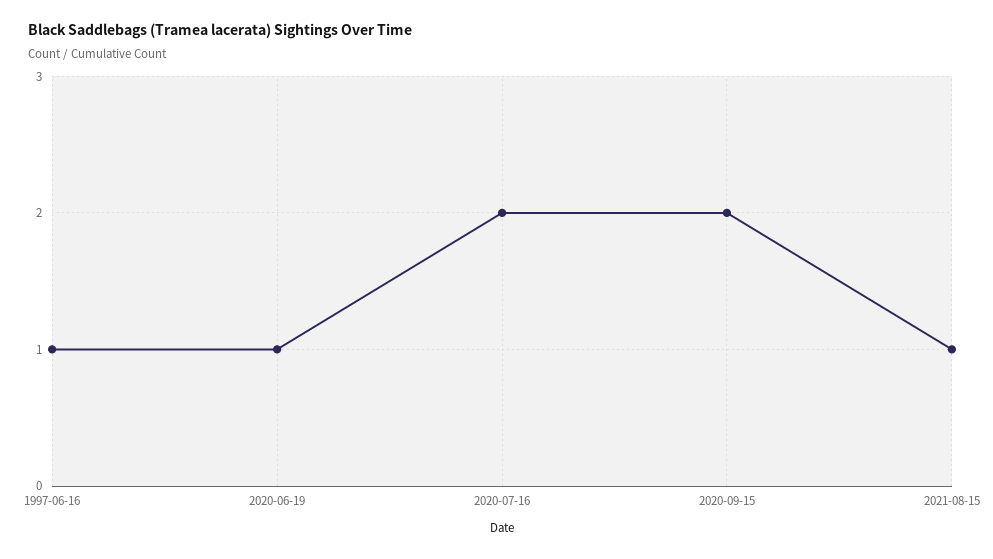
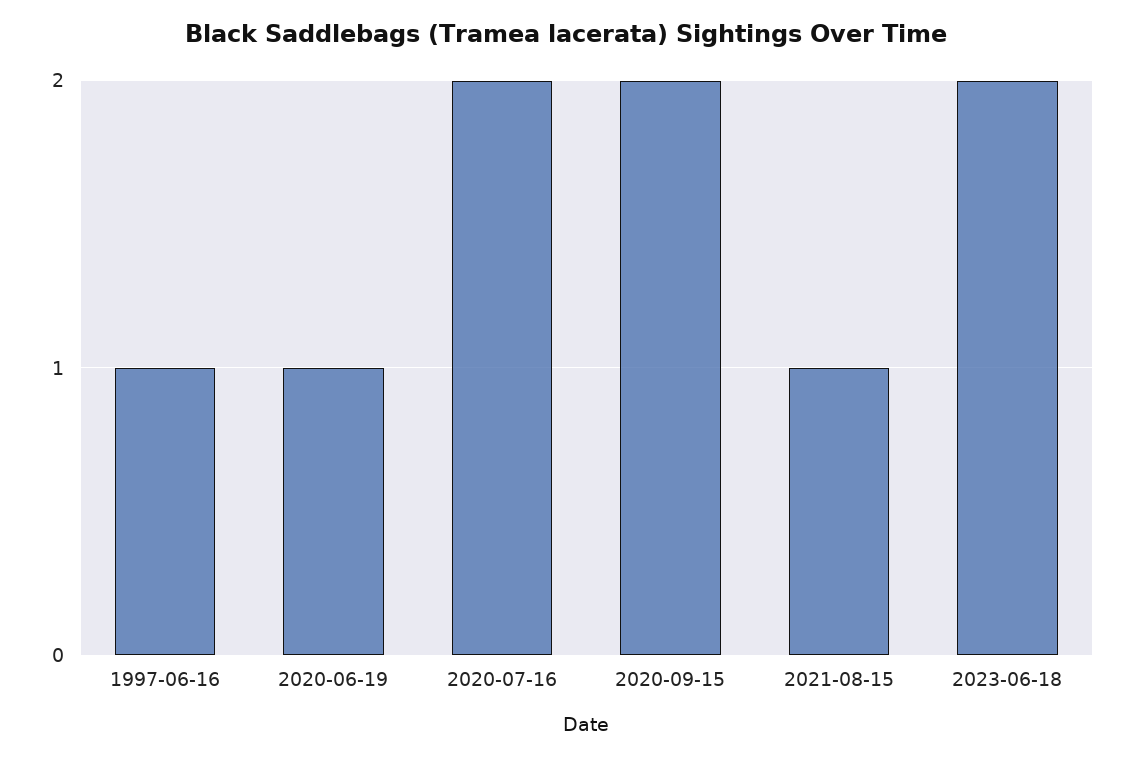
2023-06-18: none -> 2

